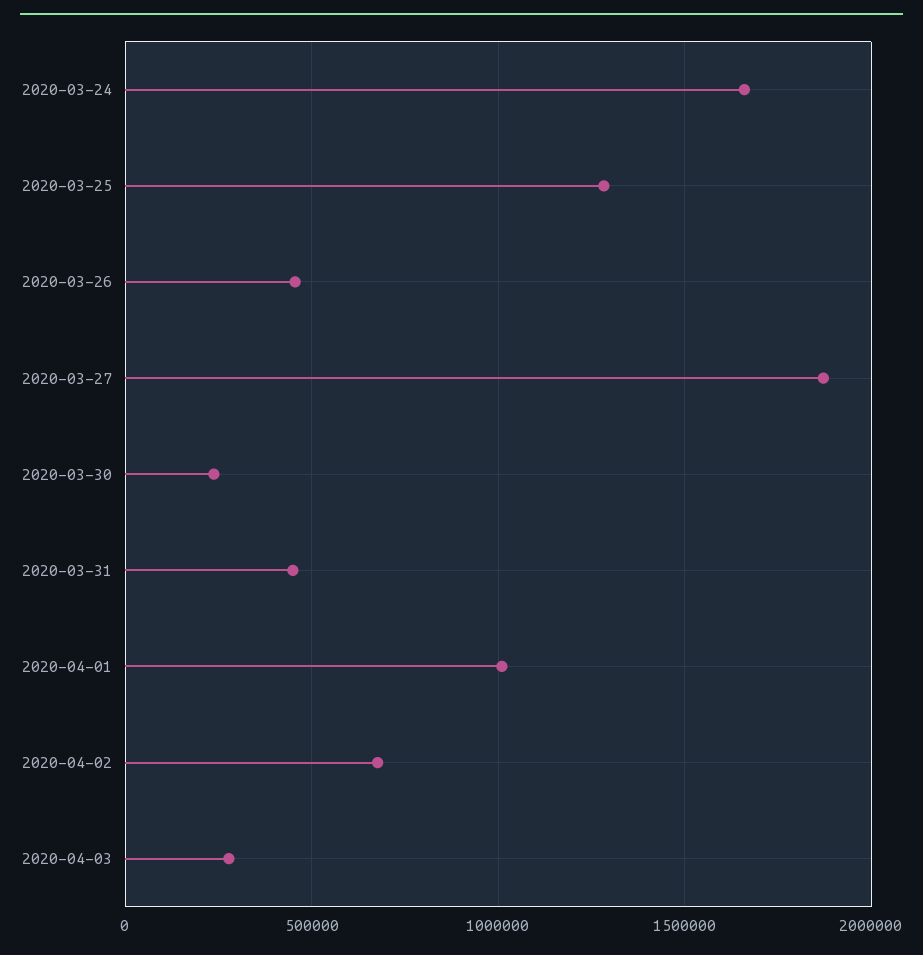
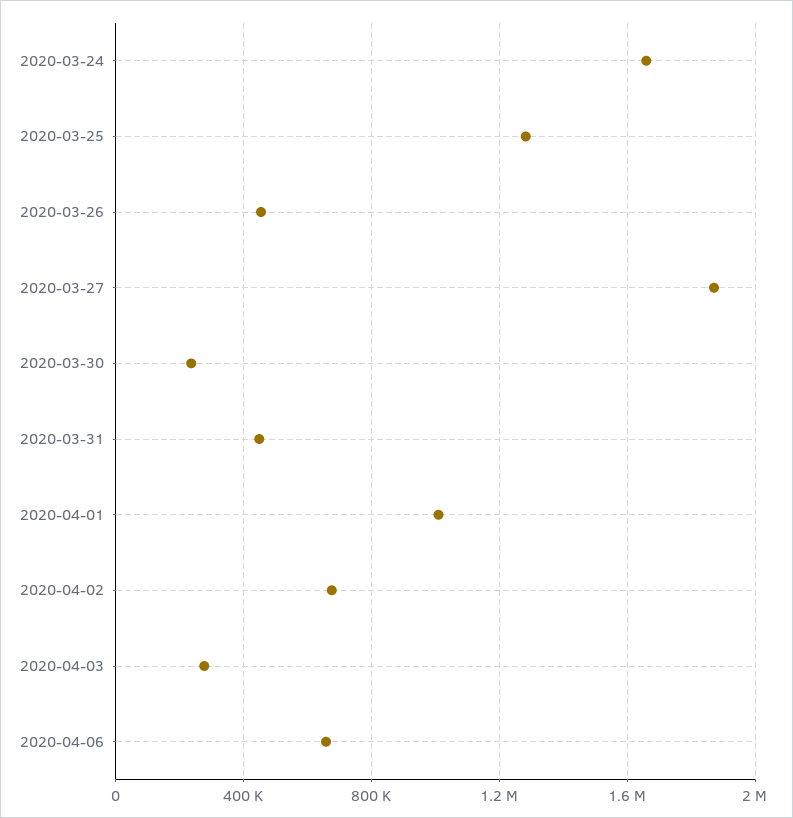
2020-04-06: none -> 650000

